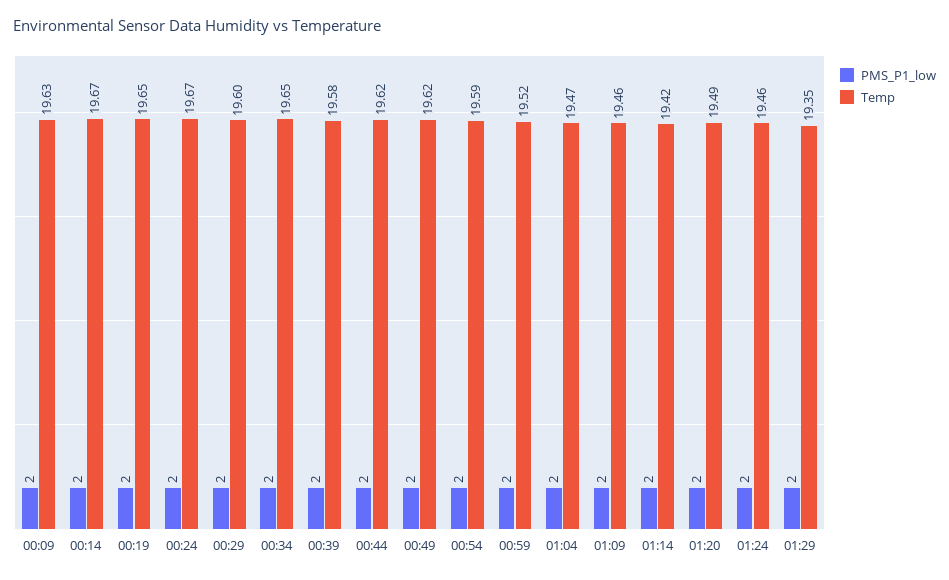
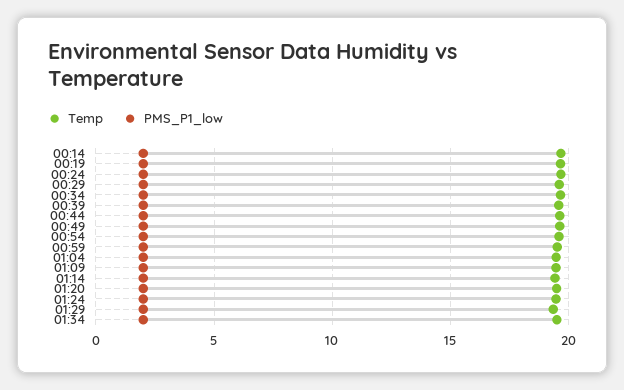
PMS_P1_low, 00:09: 2 -> none
Temp, 00:09: 19.63 -> none
Temp, 01:34: none -> 19.5
PMS_P1_low, 01:34: none -> 2

